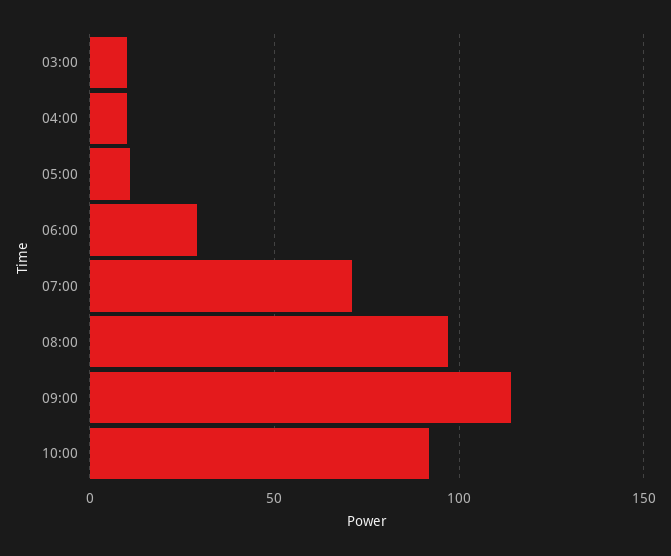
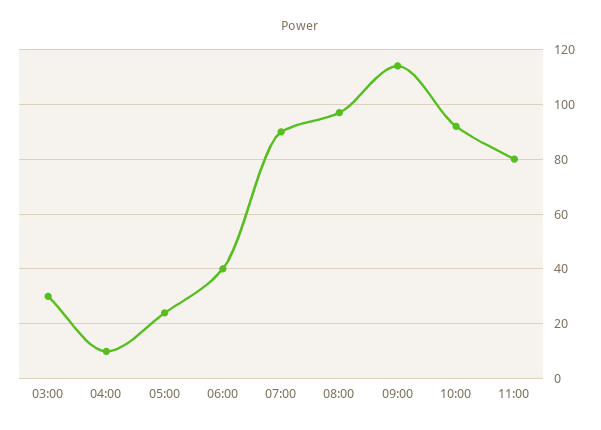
03:00: 10 -> 30
05:00: 10 -> 25
06:00: 30 -> 40
07:00: 70 -> 90
11:00: none -> 80

